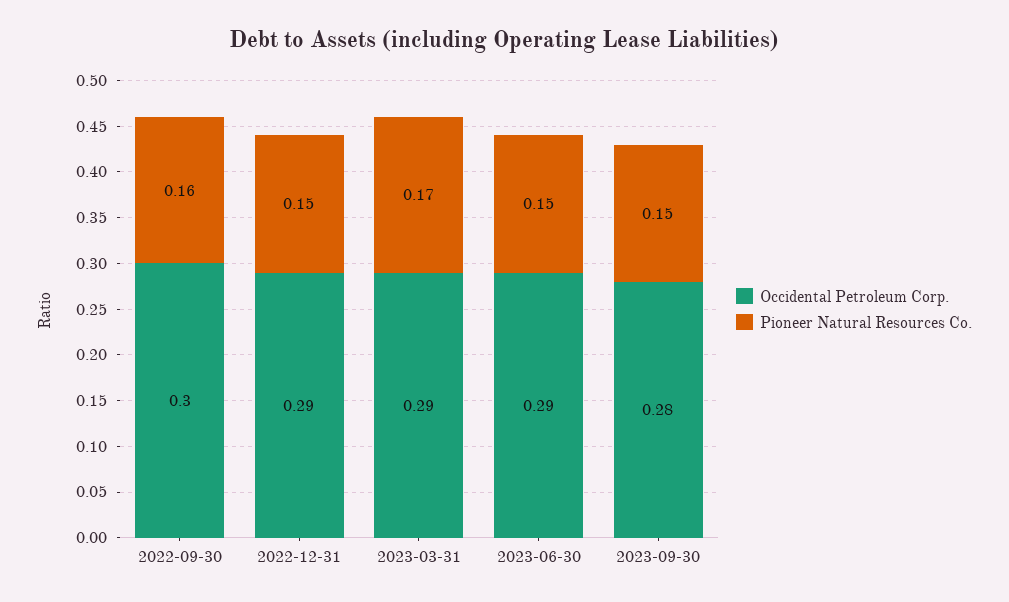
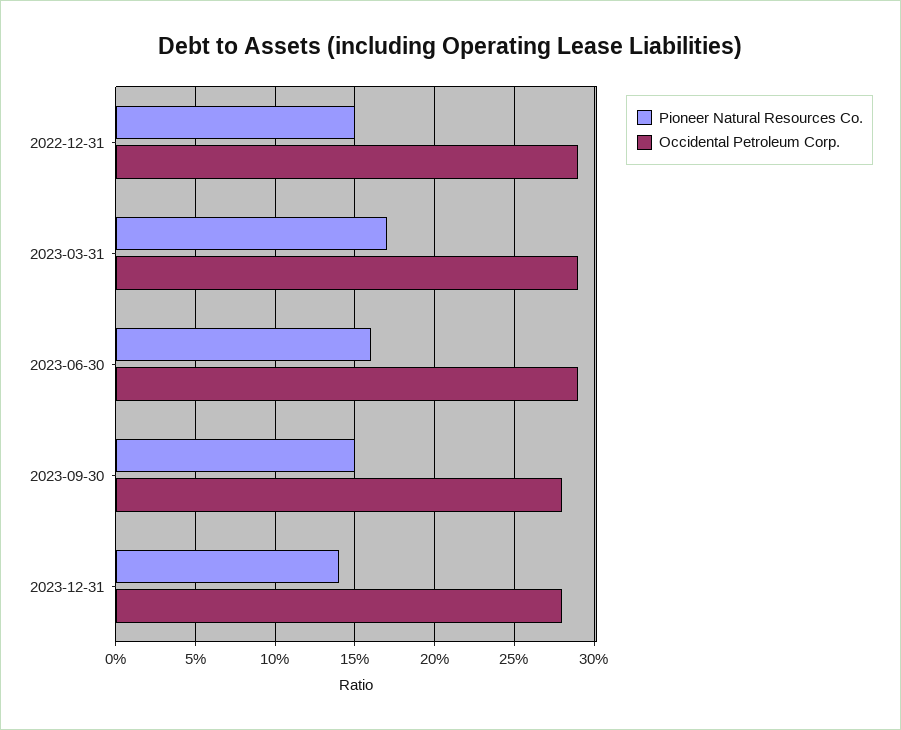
Occidental Petroleum Corp., 2022-09-30: 0.3 -> none
Pioneer Natural Resources Co., 2022-09-30: 0.16 -> none
Pioneer Natural Resources Co., 2023-06-30: 0.15 -> 0.16
Pioneer Natural Resources Co., 2023-12-31: none -> 0.14
Occidental Petroleum Corp., 2023-12-31: none -> 0.28

